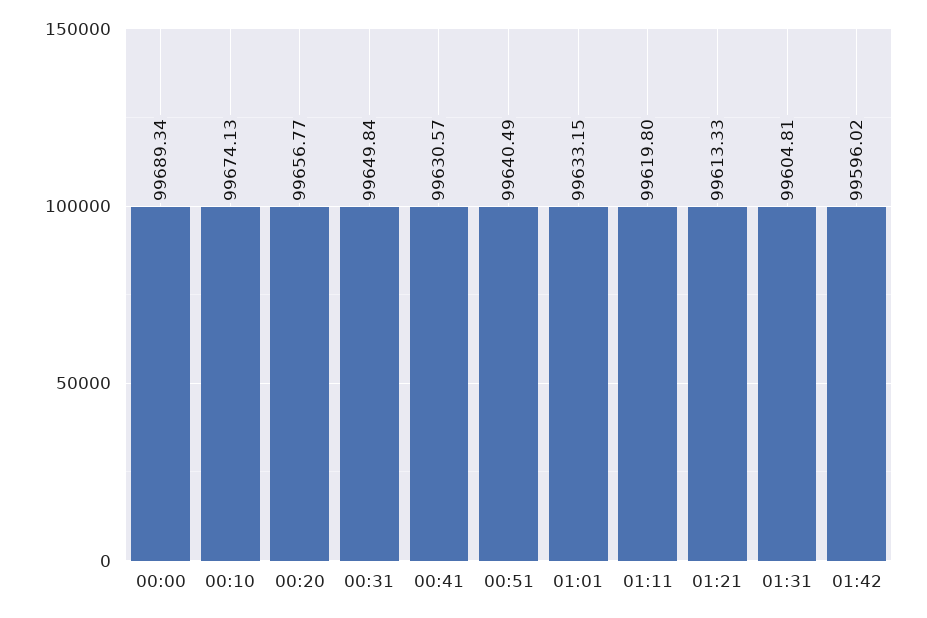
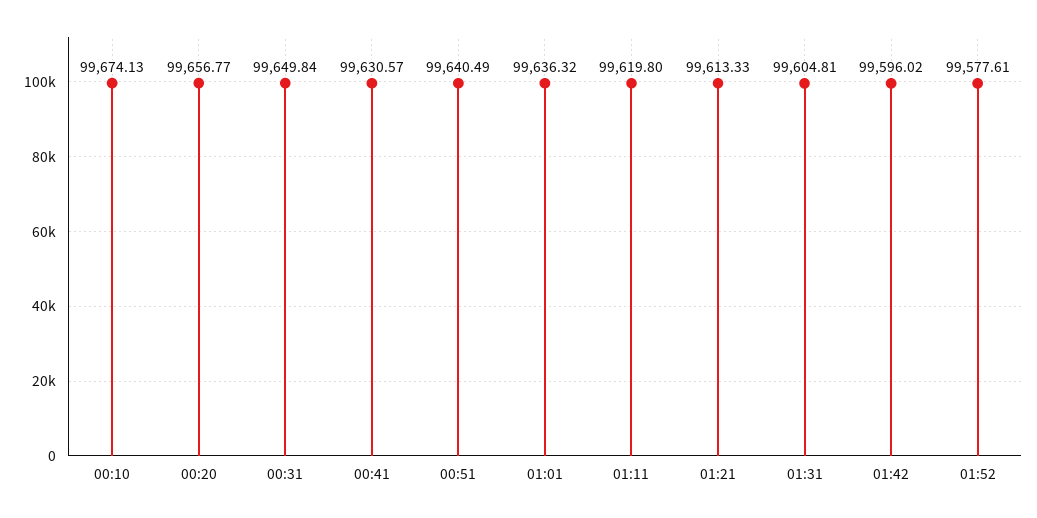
00:00: 99689.34 -> none
01:01: 99633.15 -> 99636.32
01:52: none -> 99577.61

